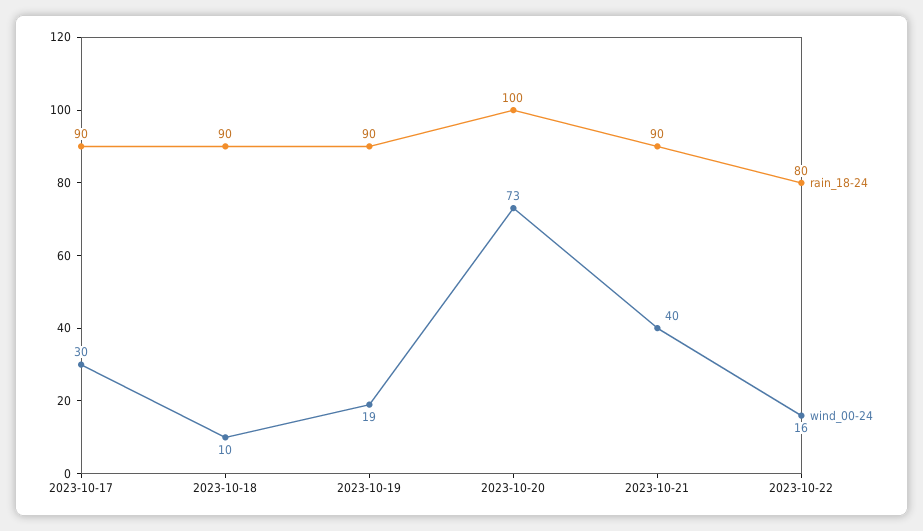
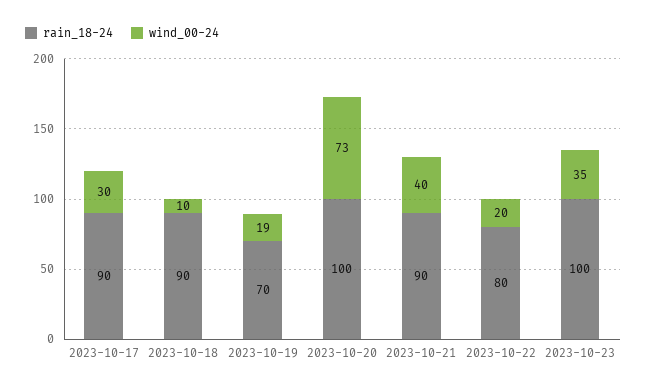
rain_18-24, 2023-10-19: 90 -> 70
wind_00-24, 2023-10-22: 16 -> 20
rain_18-24, 2023-10-23: none -> 100
wind_00-24, 2023-10-23: none -> 35

